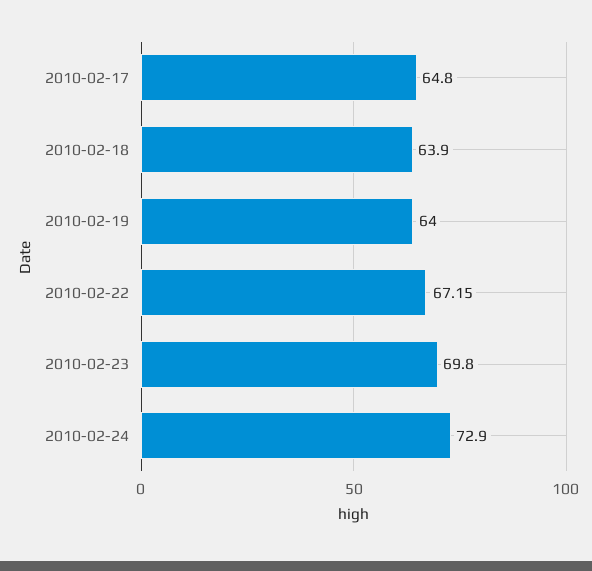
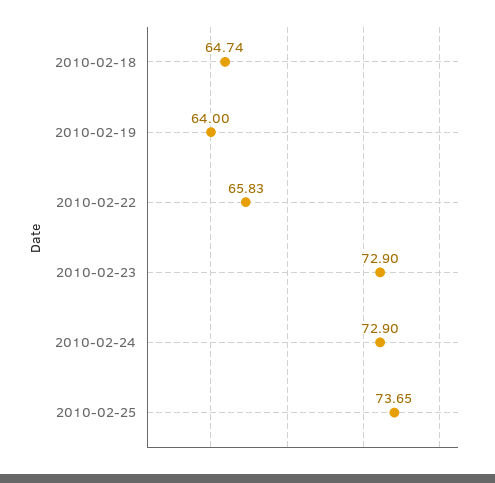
2010-02-17: 64.8 -> none
2010-02-18: 63.9 -> 64.74
2010-02-22: 67.15 -> 65.83
2010-02-23: 69.8 -> 72.9
2010-02-25: none -> 73.65

